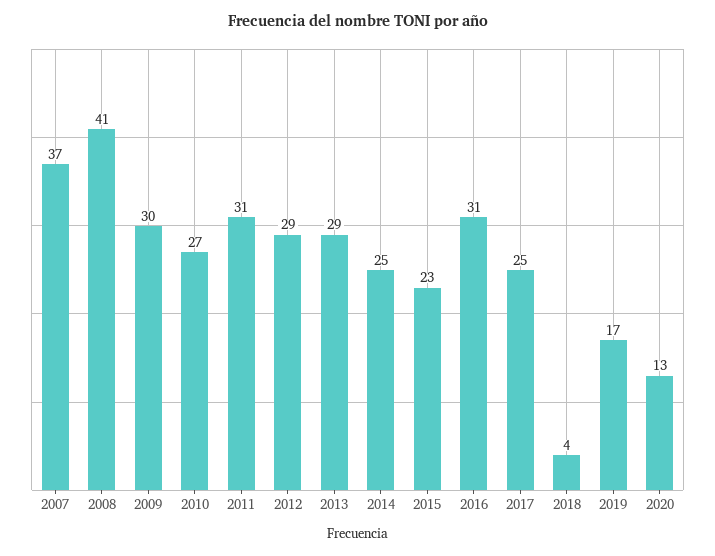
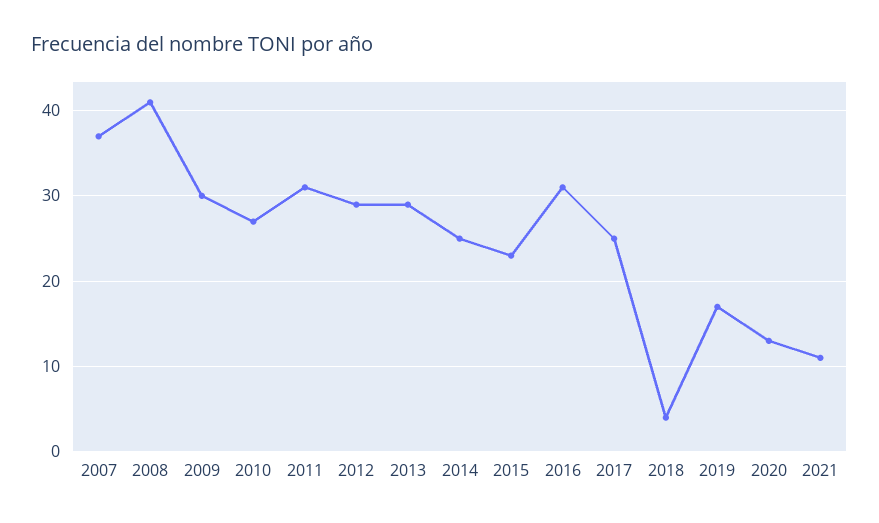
2021: none -> 11

